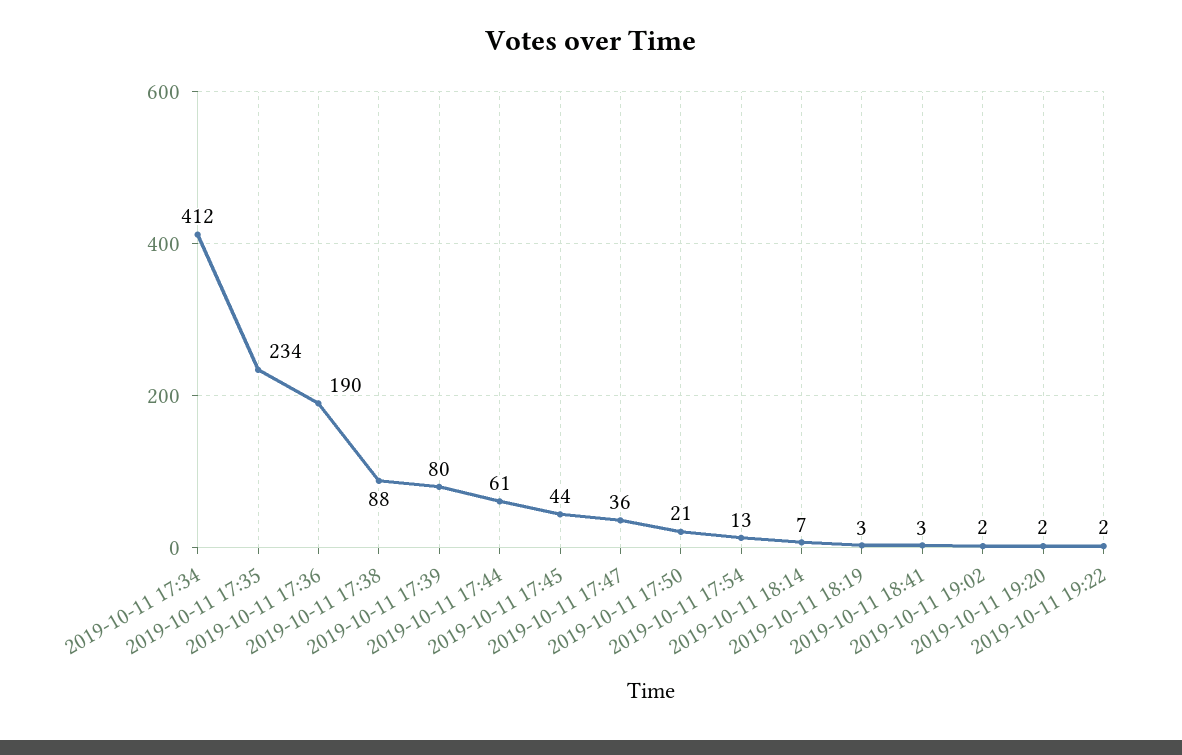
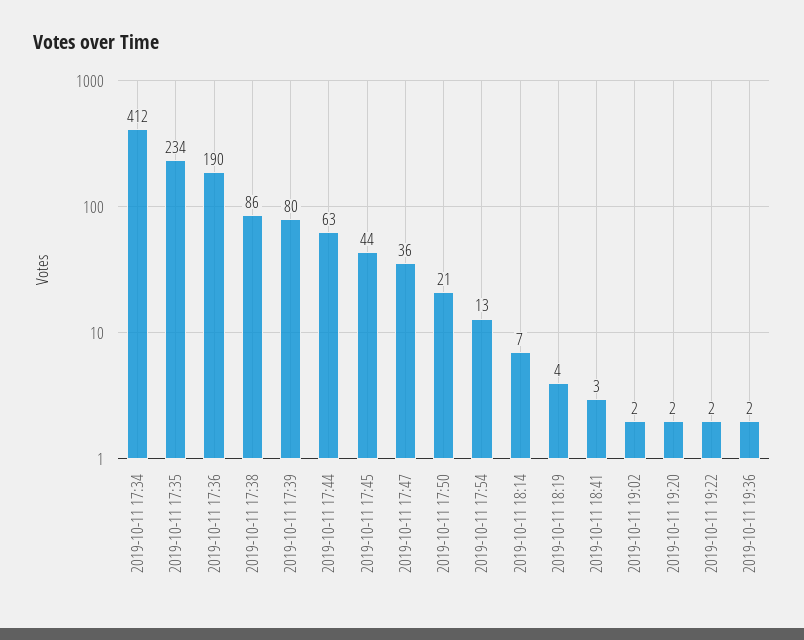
2019-10-11 17:38: 88 -> 86
2019-10-11 17:44: 61 -> 63
2019-10-11 18:19: 3 -> 4
2019-10-11 19:36: none -> 2

